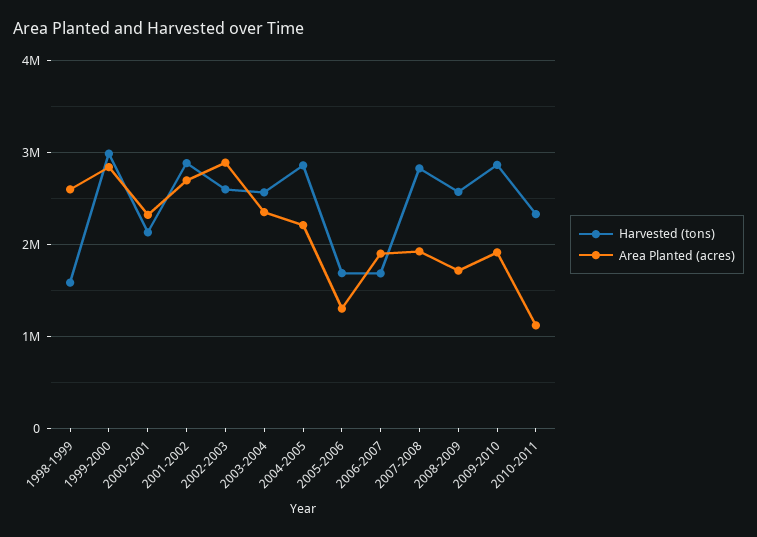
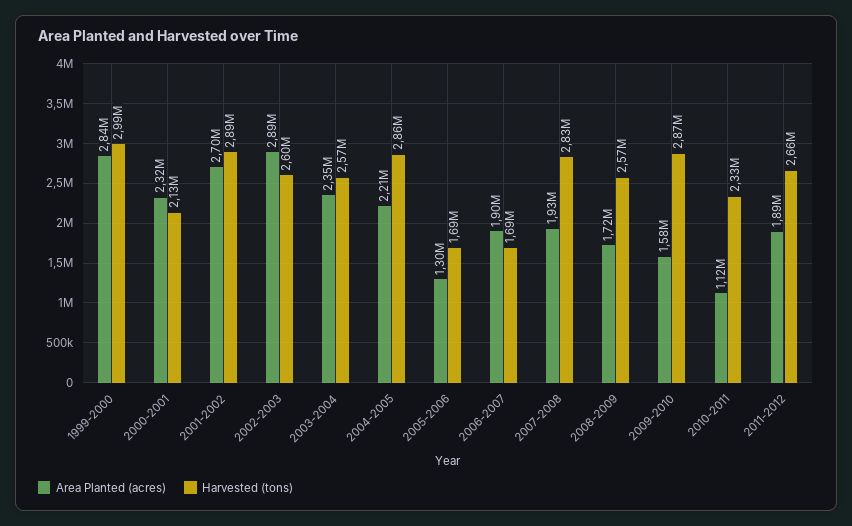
Harvested (tons), 1998-1999: 1600000 -> none
Area Planted (acres), 1998-1999: 2600000 -> none
Area Planted (acres), 2009-2010: 1900000 -> 1580000
Area Planted (acres), 2011-2012: none -> 1890000
Harvested (tons), 2011-2012: none -> 2660000

